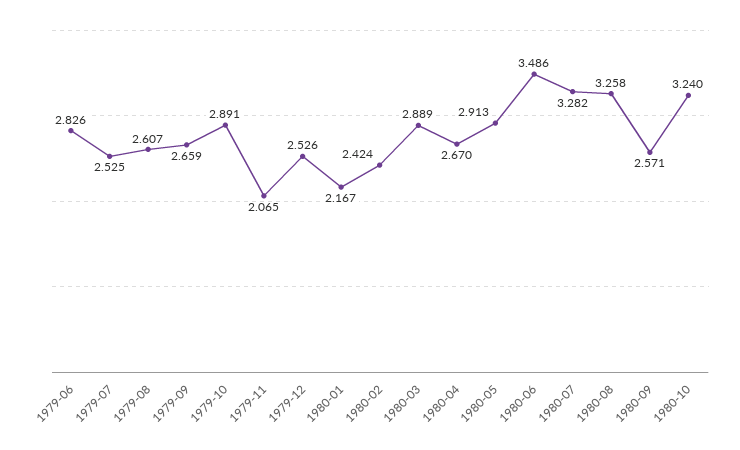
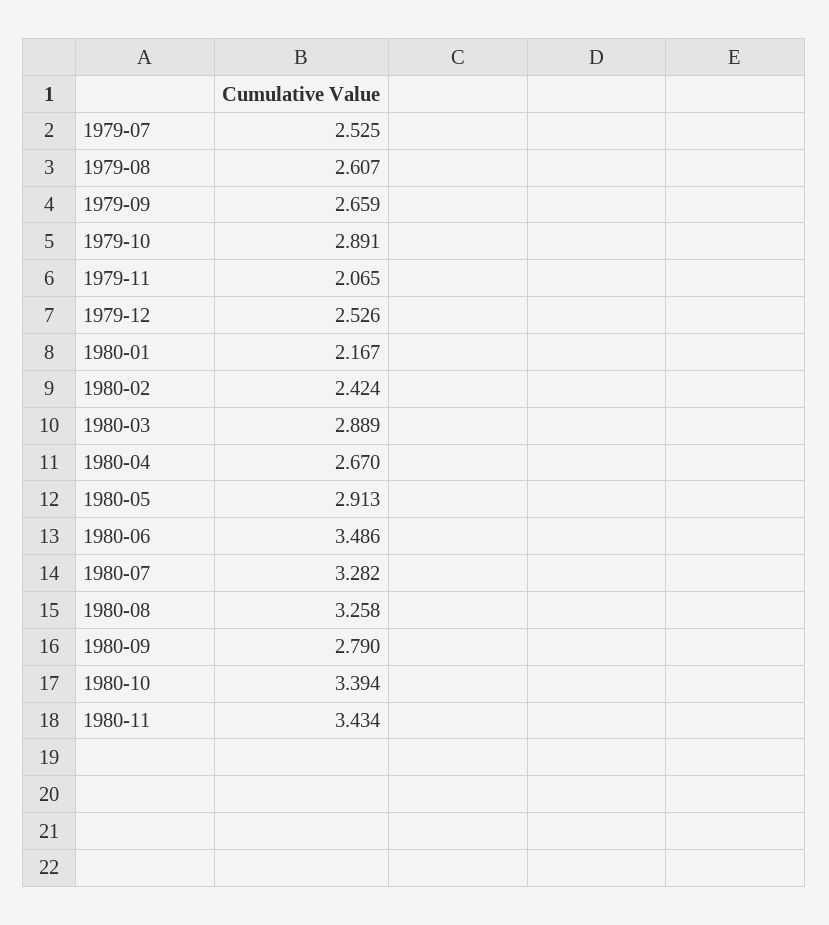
1979-06: 2.826 -> none
1980-09: 2.571 -> 2.79
1980-10: 3.24 -> 3.394
1980-11: none -> 3.434

